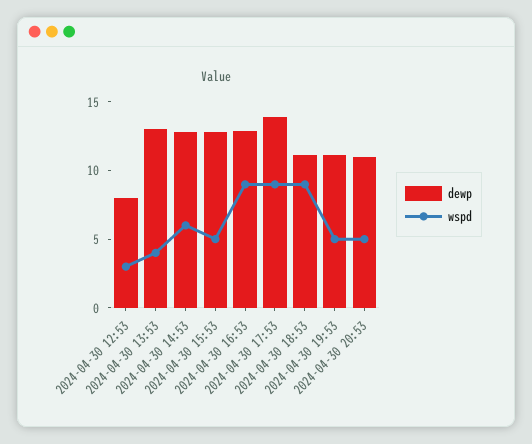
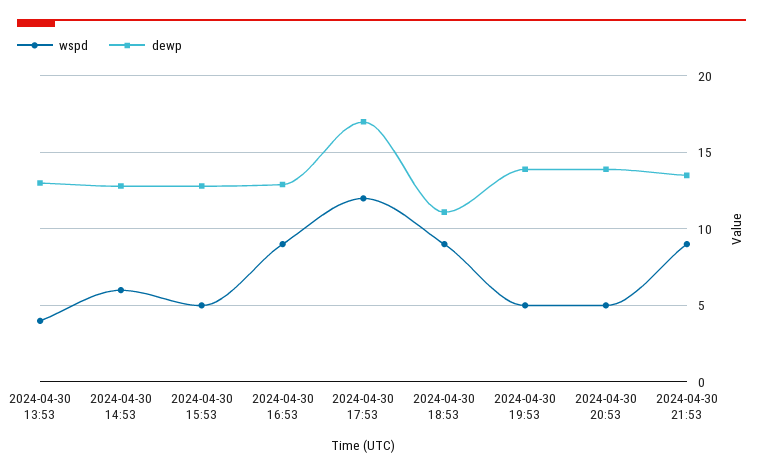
dewp, 2024-04-30 12:53: 8 -> none
wspd, 2024-04-30 12:53: 3 -> none
dewp, 2024-04-30 17:53: 14 -> 17
wspd, 2024-04-30 17:53: 9 -> 12
dewp, 2024-04-30 19:53: 11 -> 14
dewp, 2024-04-30 20:53: 11 -> 14
wspd, 2024-04-30 21:53: none -> 9
dewp, 2024-04-30 21:53: none -> 13.5

